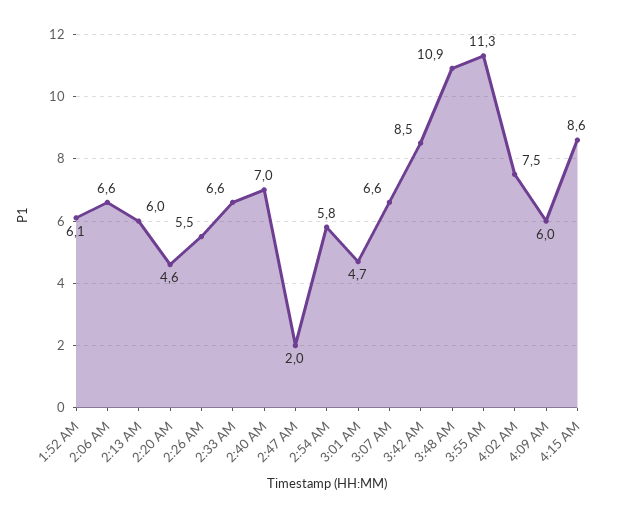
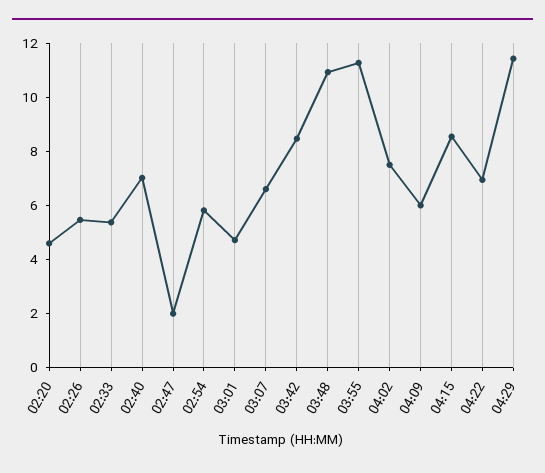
1:52 AM: 6.1 -> none
2:06 AM: 6.6 -> none
2:13 AM: 6 -> none
2:33 AM: 6.6 -> 5.5
04:22: none -> 7
04:29: none -> 11.5

